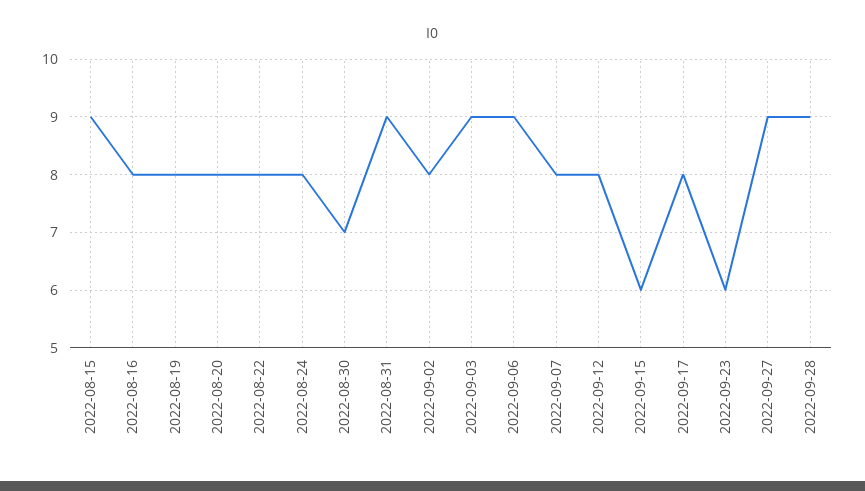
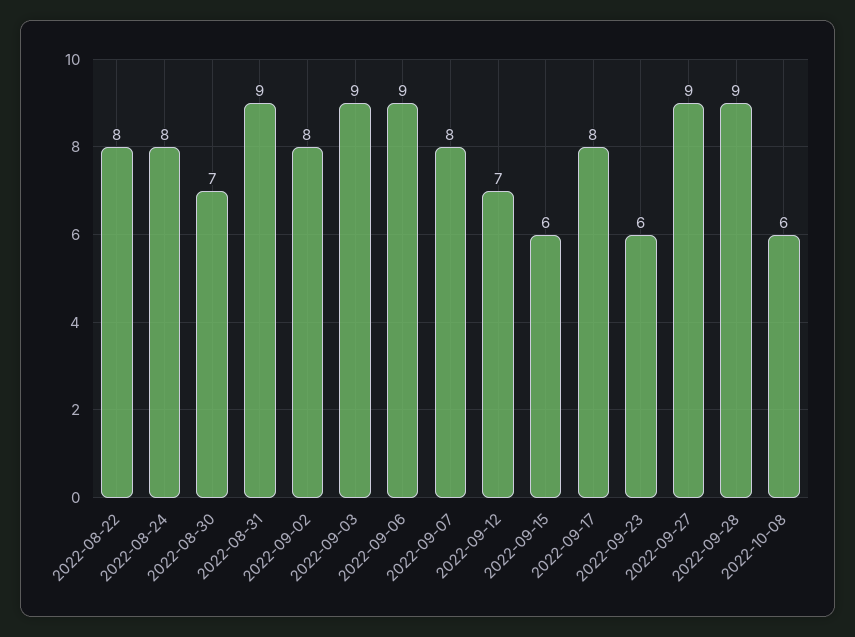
2022-08-15: 9 -> none
2022-08-16: 8 -> none
2022-08-19: 8 -> none
2022-08-20: 8 -> none
2022-09-12: 8 -> 7
2022-10-08: none -> 6

